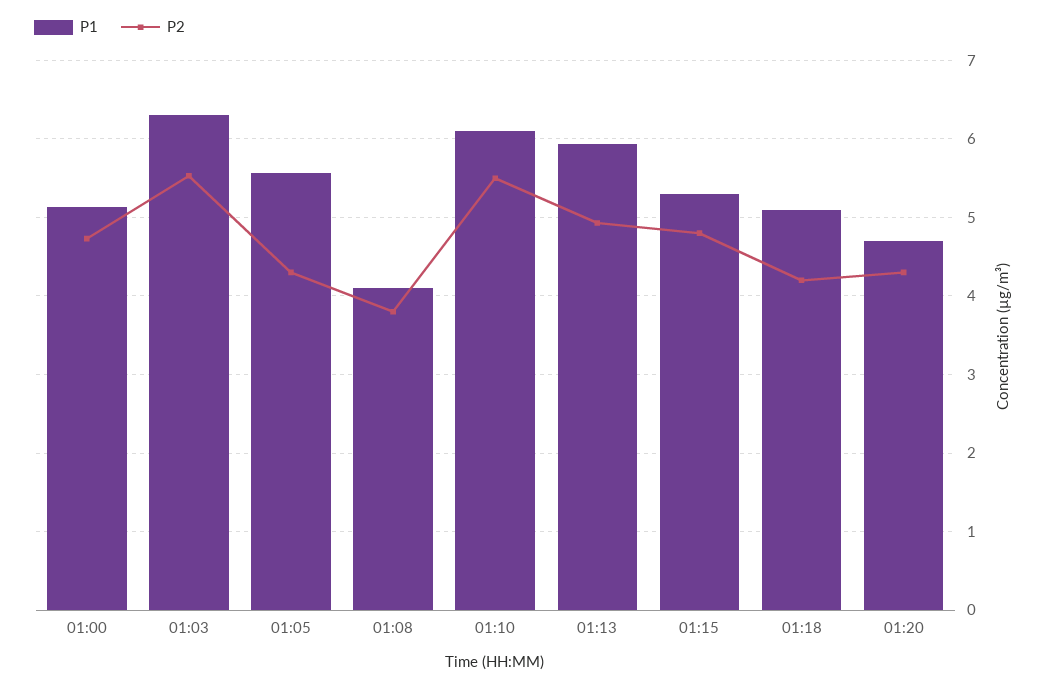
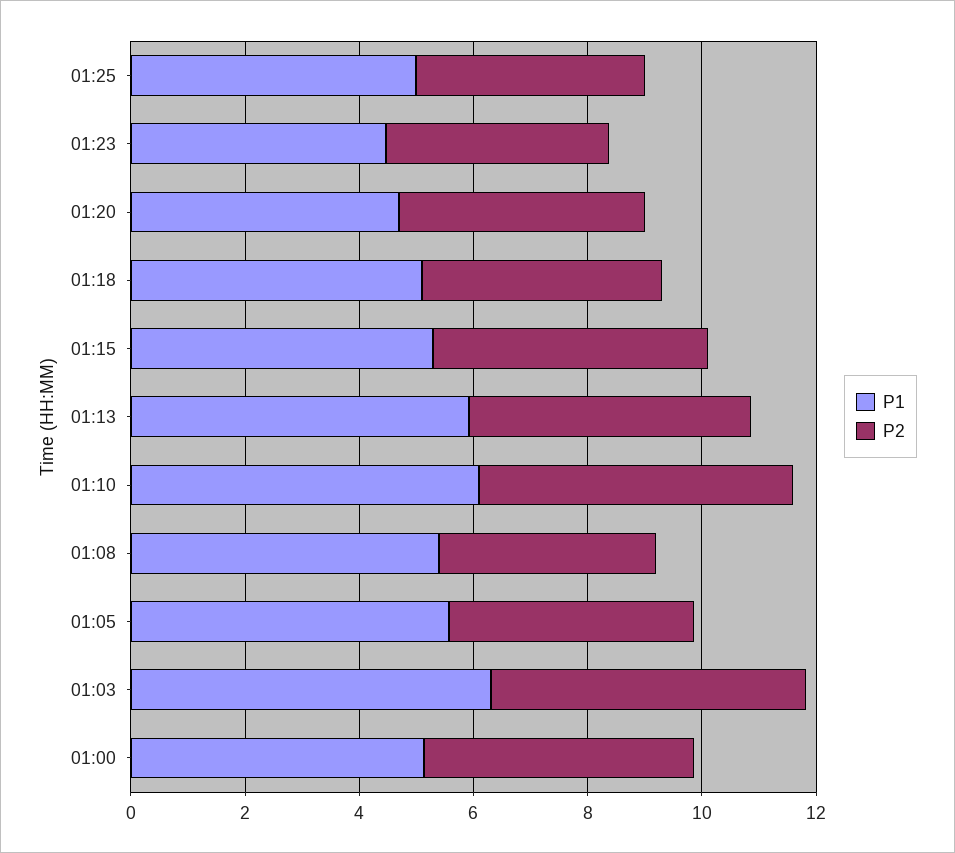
P1, 01:08: 4.1 -> 5.5
P1, 01:25: none -> 5
P2, 01:25: none -> 4
P1, 01:23: none -> 4.5
P2, 01:23: none -> 4

